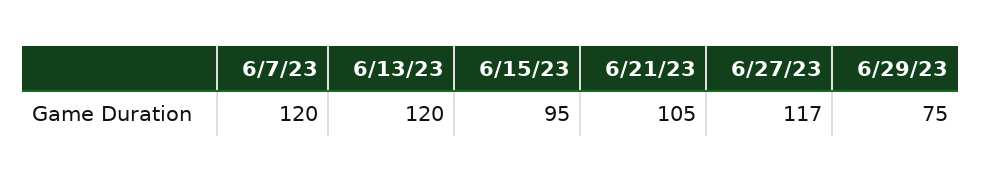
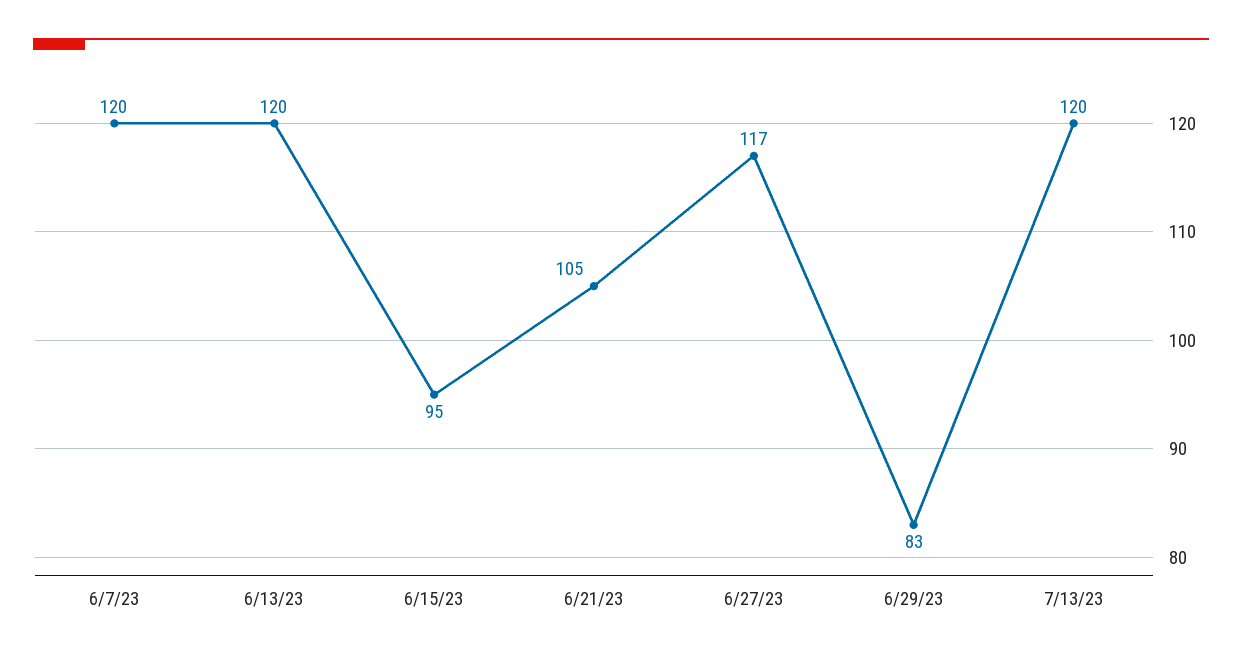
6/29/23: 75 -> 83
7/13/23: none -> 120

